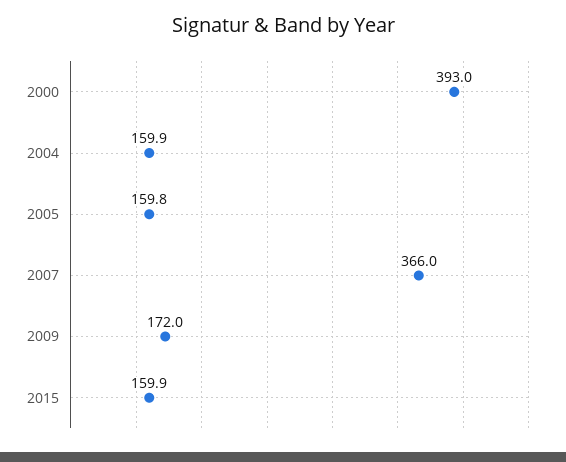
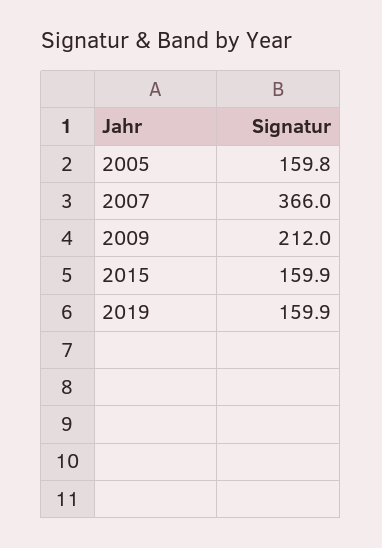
2000: 393 -> none
2004: 159.9 -> none
2009: 172 -> 212
2019: none -> 159.9

